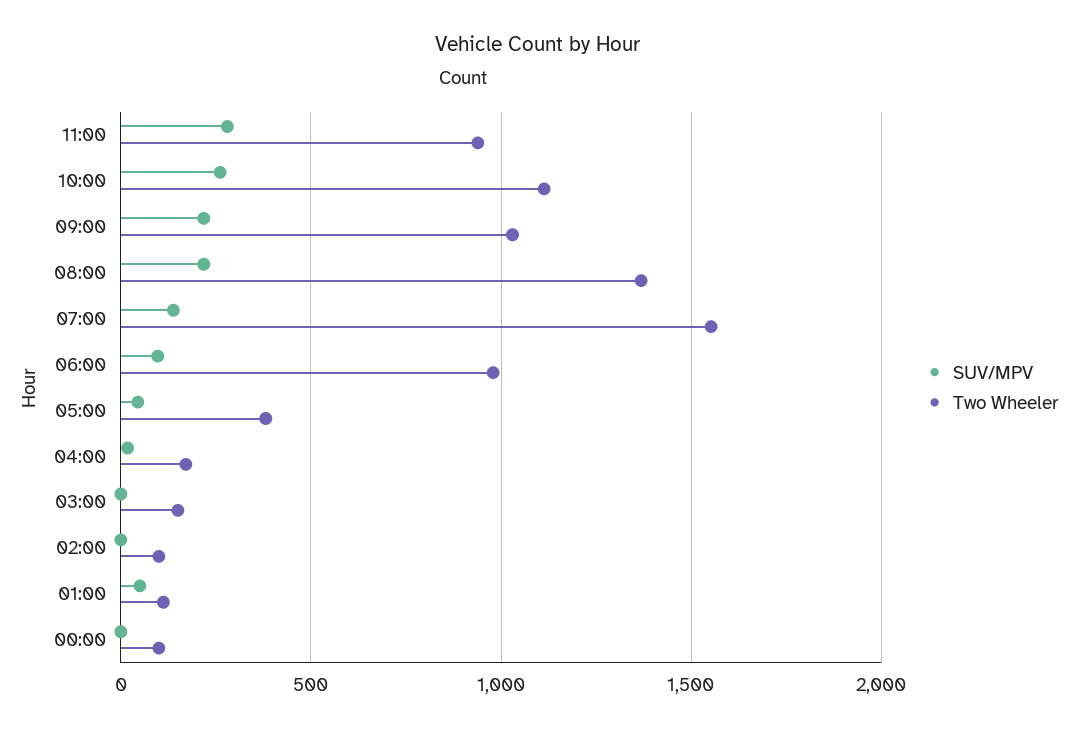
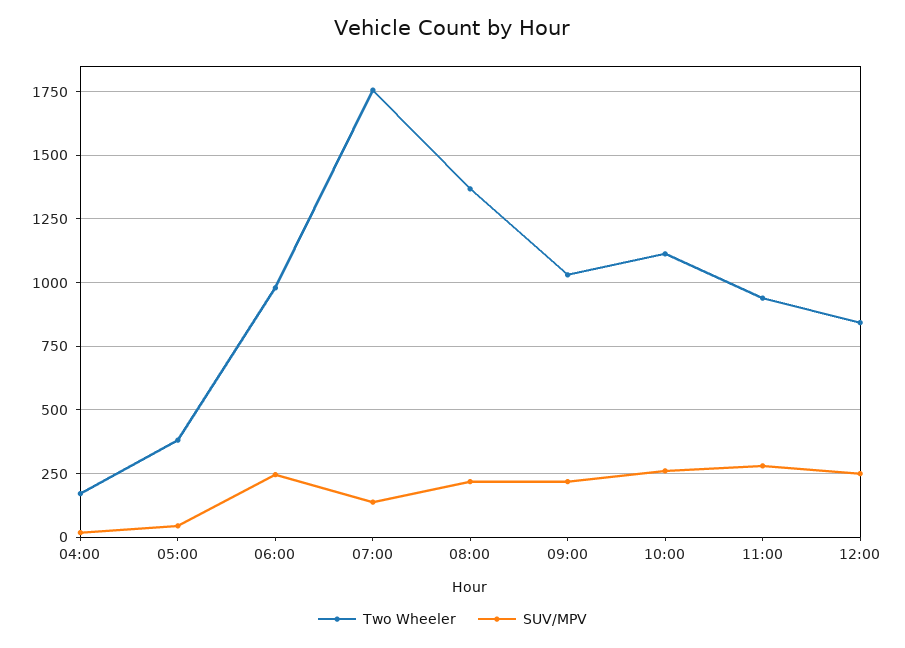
Two Wheeler, 07:00: 1550 -> 1750
SUV/MPV, 06:00: 100 -> 250
SUV/MPV, 03:00: 0 -> none
Two Wheeler, 03:00: 150 -> none
SUV/MPV, 02:00: 0 -> none
Two Wheeler, 02:00: 100 -> none
SUV/MPV, 01:00: 50 -> none
Two Wheeler, 01:00: 100 -> none
SUV/MPV, 00:00: 0 -> none
Two Wheeler, 00:00: 100 -> none
Two Wheeler, 12:00: none -> 850
SUV/MPV, 12:00: none -> 250

